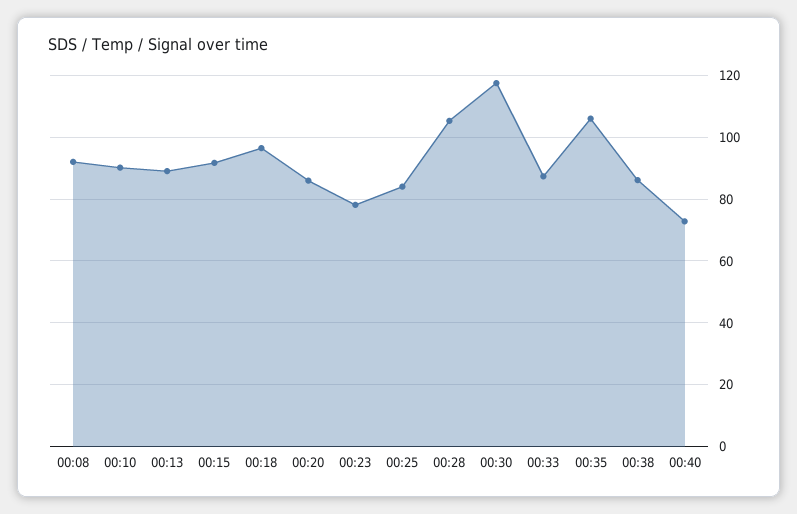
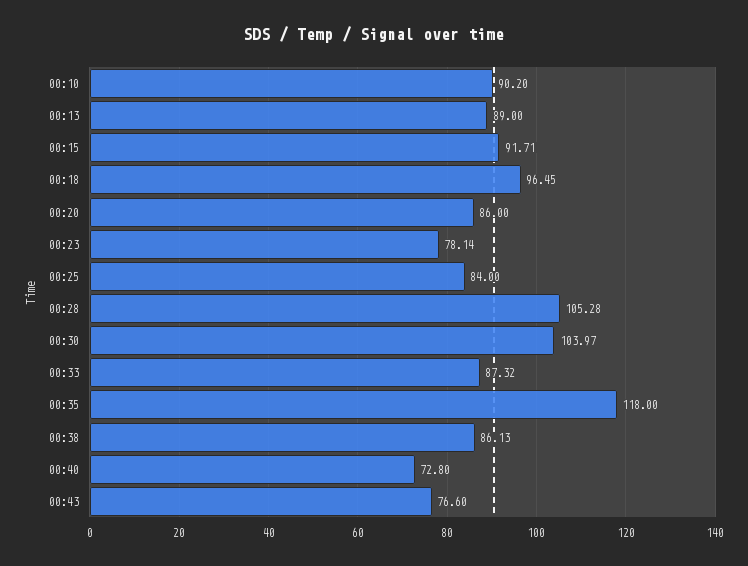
00:08: 92 -> none
00:30: 118 -> 103.97
00:35: 106 -> 118
00:43: none -> 76.6

